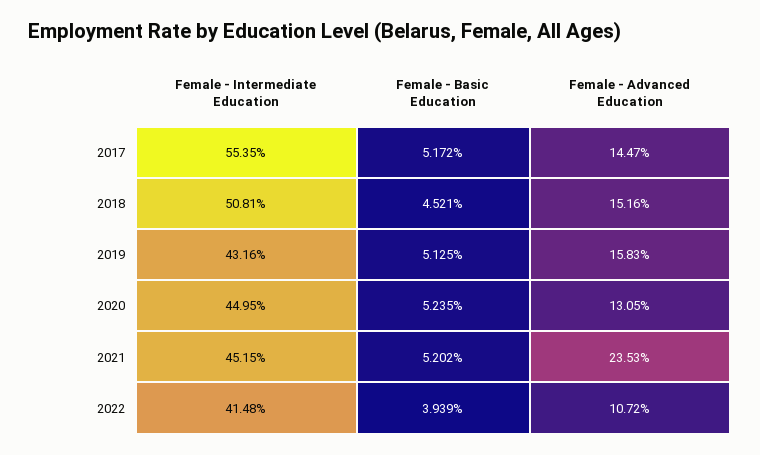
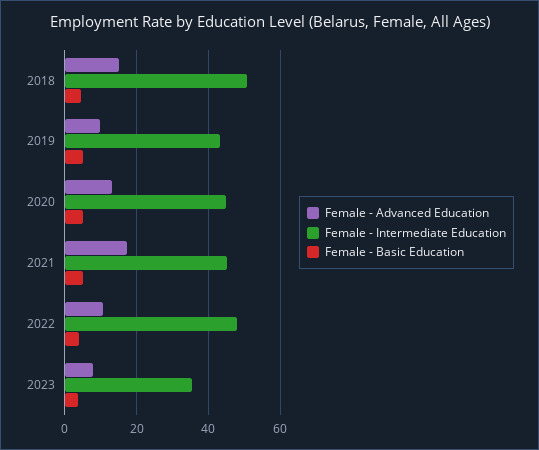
Female - Intermediate Education, 2017: 55.35 -> none
Female - Basic Education, 2017: 5.172 -> none
Female - Advanced Education, 2017: 14.47 -> none
Female - Advanced Education, 2019: 15.83 -> 10
Female - Advanced Education, 2021: 23.53 -> 18
Female - Intermediate Education, 2022: 41.48 -> 48
Female - Advanced Education, 2023: none -> 8
Female - Intermediate Education, 2023: none -> 36
Female - Basic Education, 2023: none -> 4

